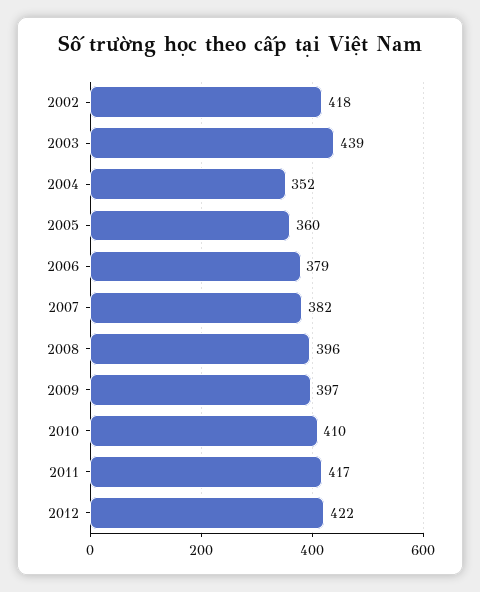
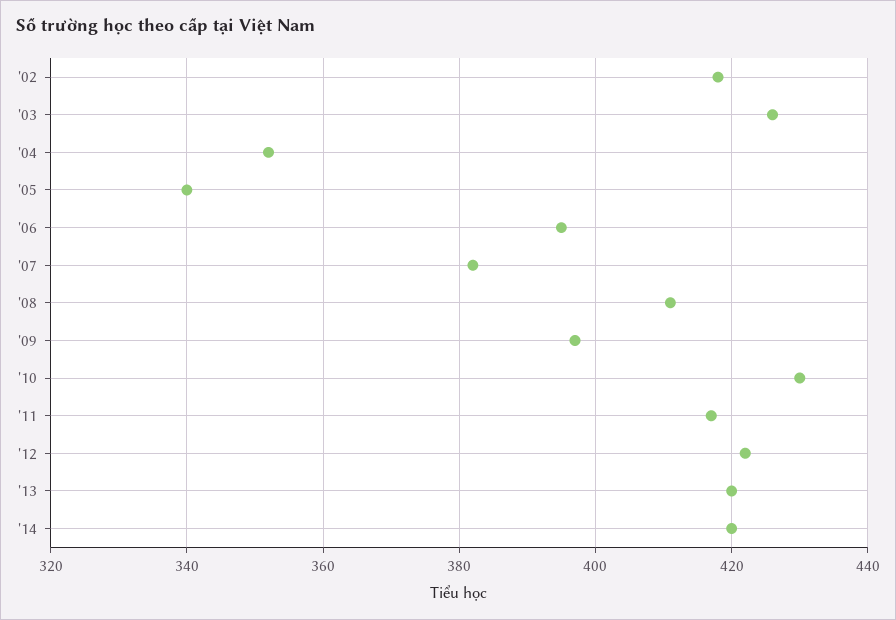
2003: 439 -> 425
2005: 360 -> 340
2006: 379 -> 395
2008: 396 -> 410
2010: 410 -> 430
'13: none -> 420
'14: none -> 420

